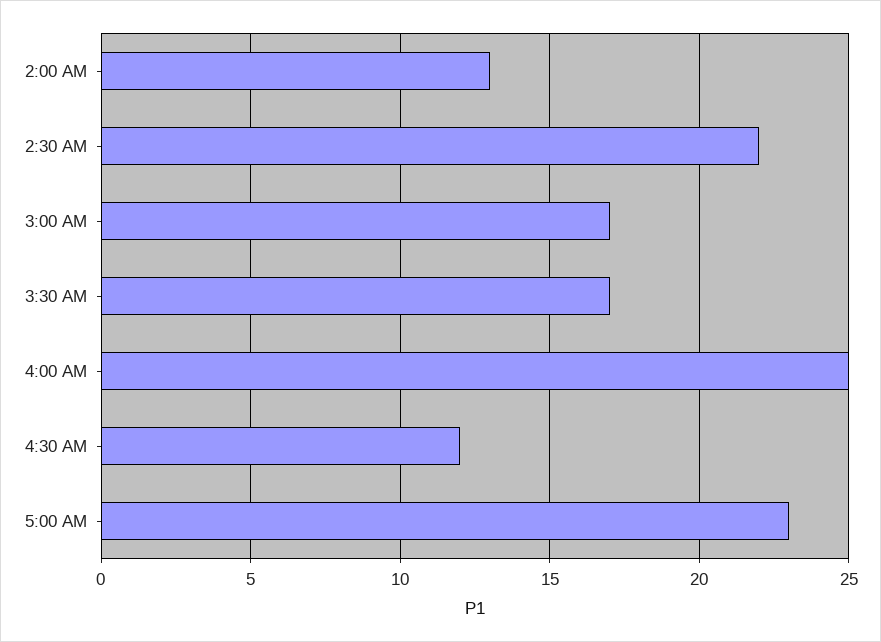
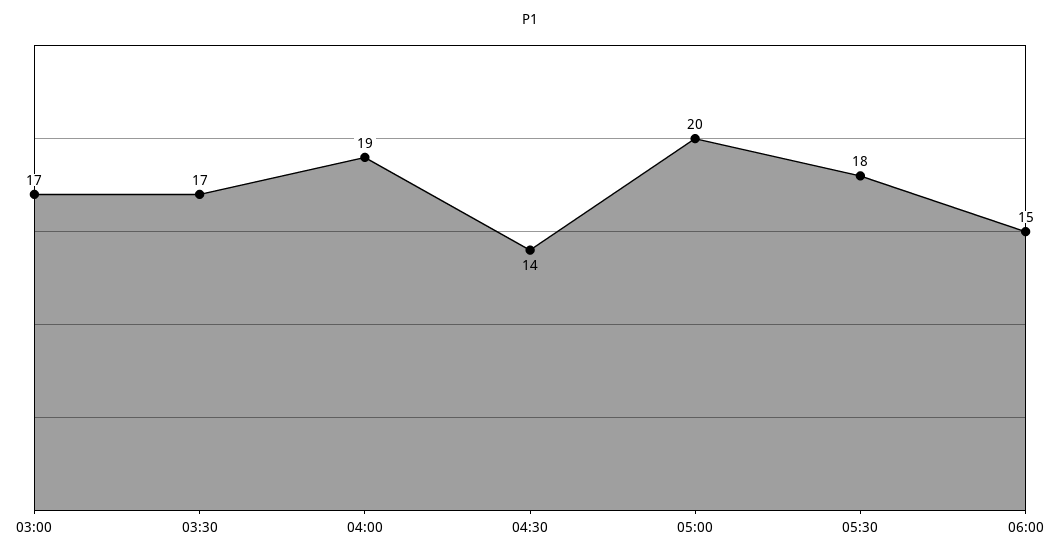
2:00 AM: 13 -> none
2:30 AM: 22 -> none
4:00 AM: 25 -> 19
4:30 AM: 12 -> 14
5:00 AM: 23 -> 20
05:30: none -> 18
06:00: none -> 15

